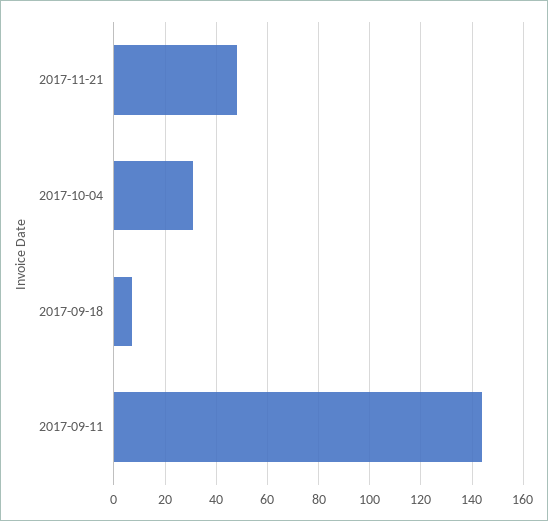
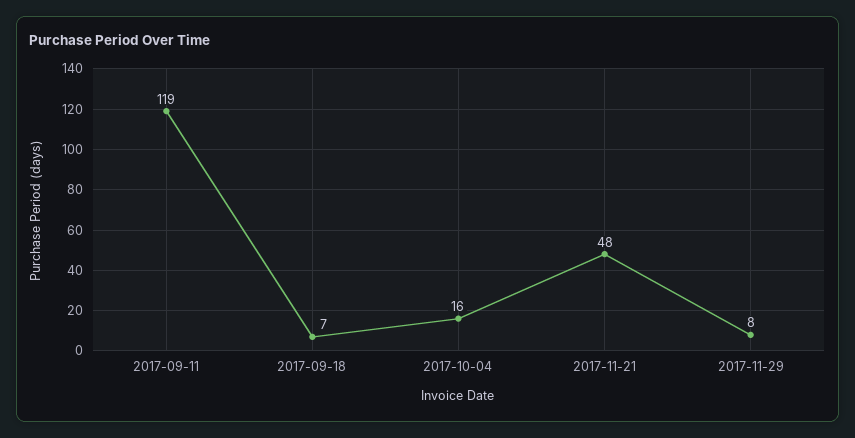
2017-10-04: 30 -> 16
2017-09-11: 145 -> 119
2017-11-29: none -> 8

